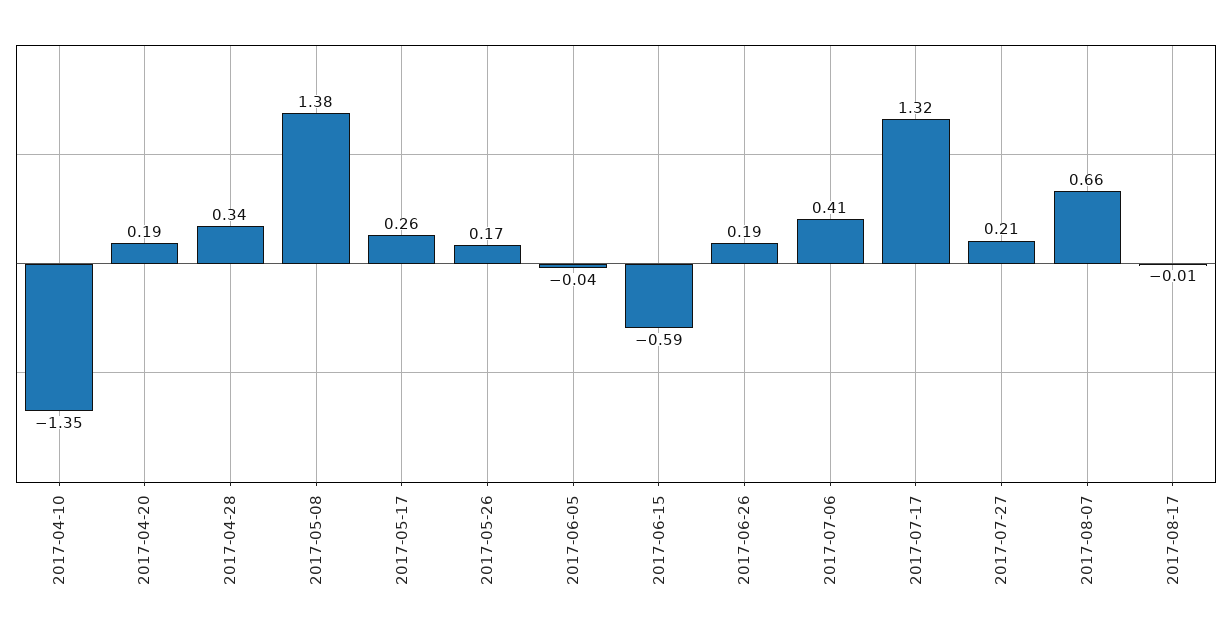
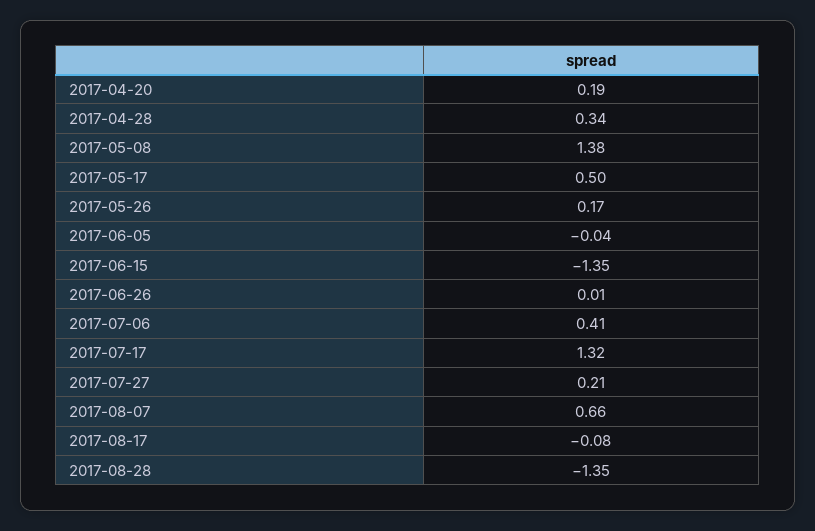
2017-04-10: -1.35 -> none
2017-05-17: 0.26 -> 0.5
2017-06-15: -0.59 -> -1.35
2017-06-26: 0.19 -> 0.01
2017-08-17: -0.01 -> -0.08
2017-08-28: none -> -1.35

